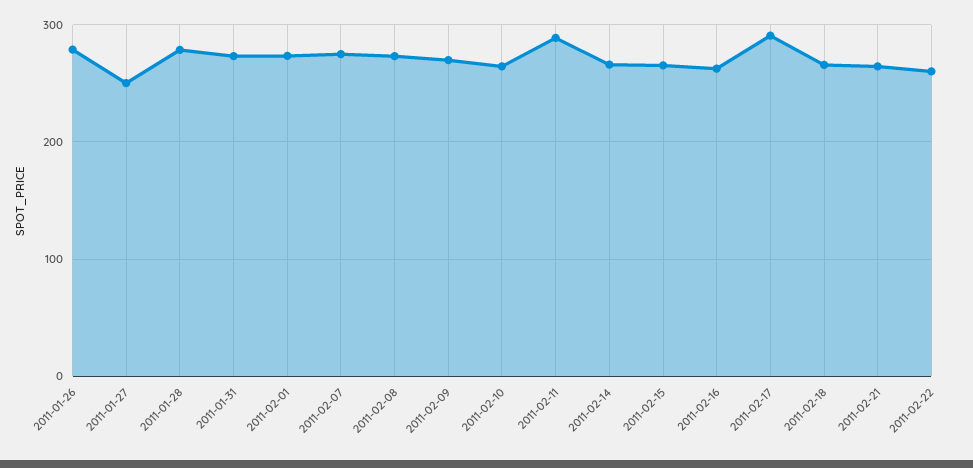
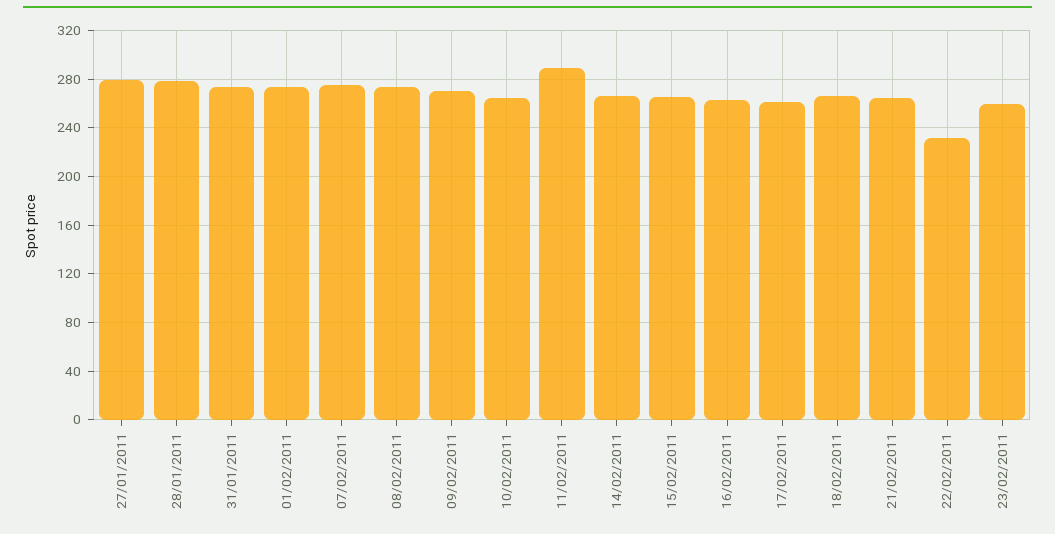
2011-01-26: 280 -> none
2011-01-27: 250 -> 280
2011-02-17: 290 -> 260
2011-02-22: 260 -> 230
23/02/2011: none -> 260

